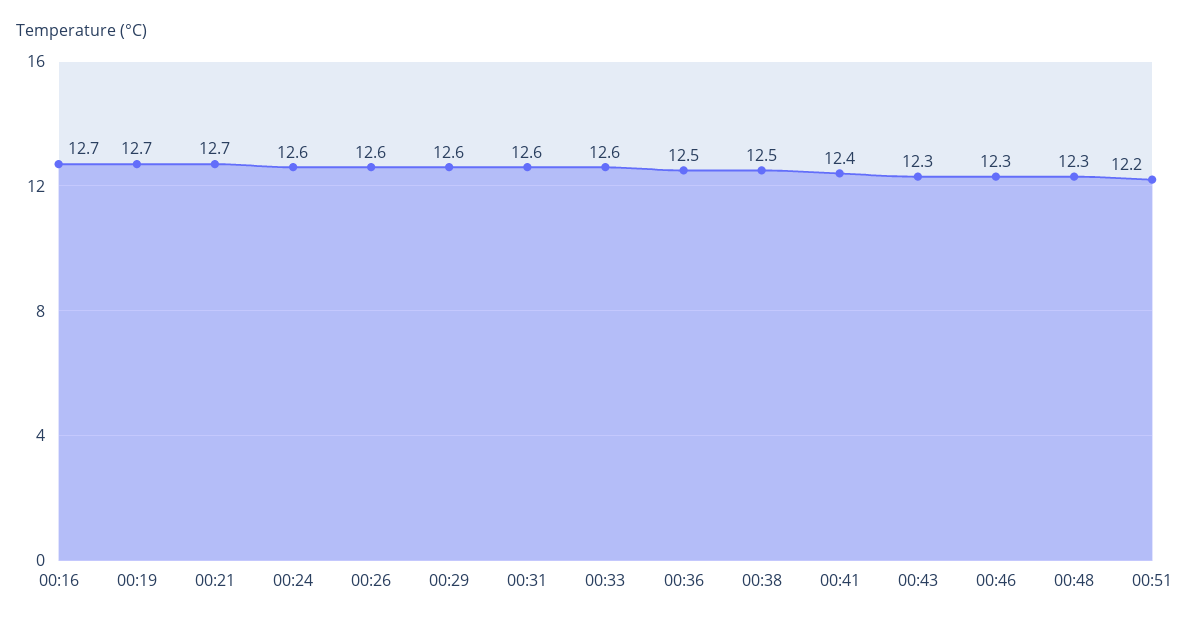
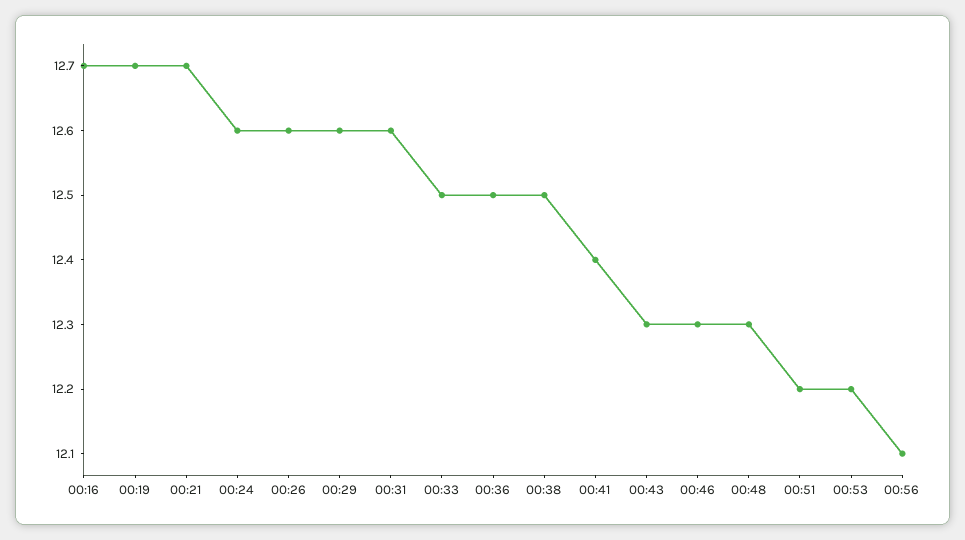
00:33: 12.6 -> 12.5
00:53: none -> 12.2
00:56: none -> 12.1

